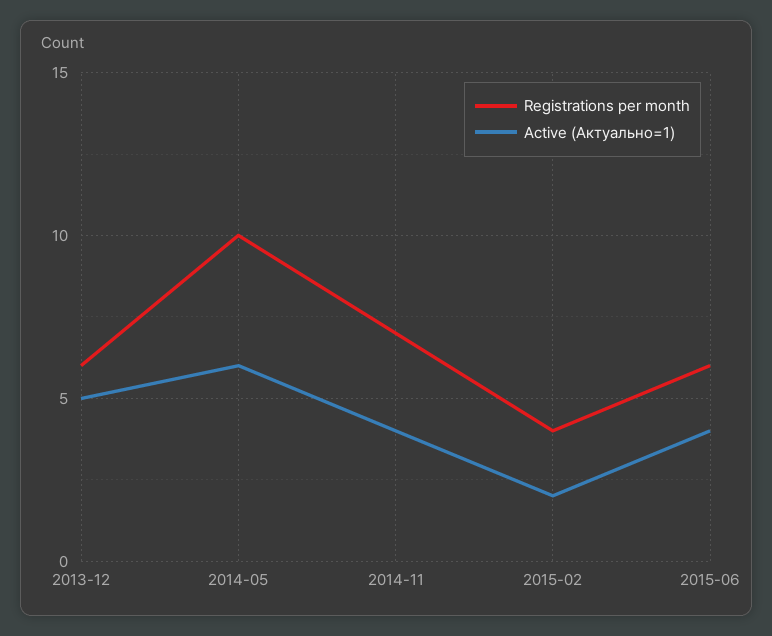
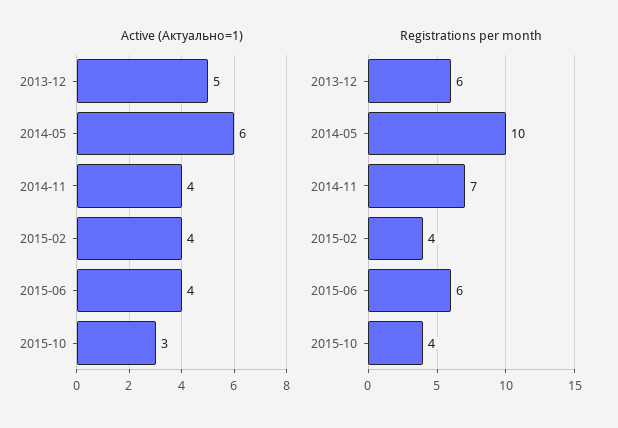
Active (Актуально=1), 2015-02: 2 -> 4
Active (Актуально=1), 2015-10: none -> 3
Registrations per month, 2015-10: none -> 4

